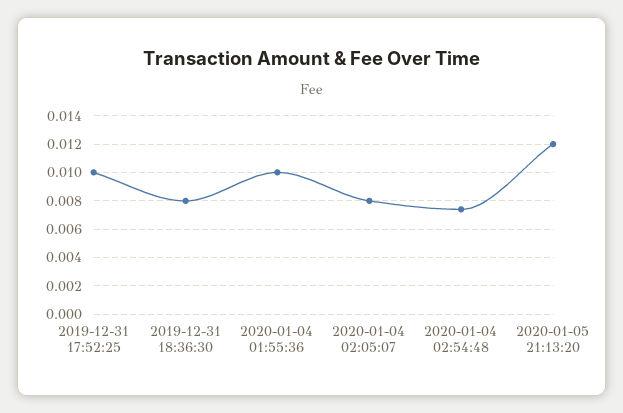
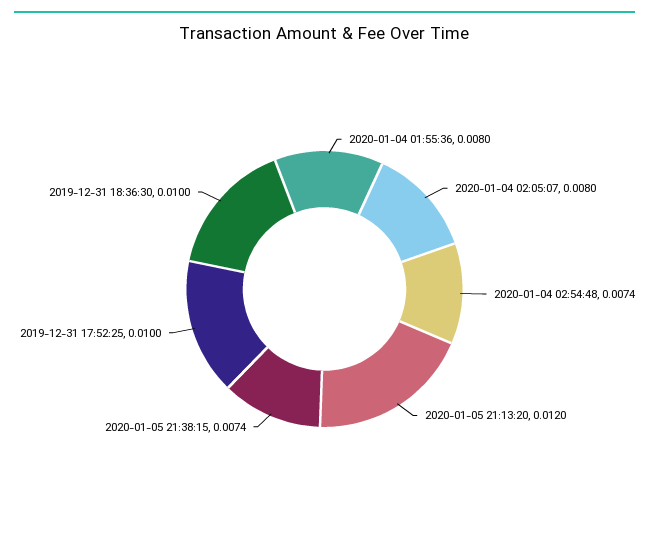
2019-12-31 18:36:30: 0.008 -> 0.01
2020-01-04 01:55:36: 0.01 -> 0.008
2020-01-05 21:38:15: none -> 0.0074

